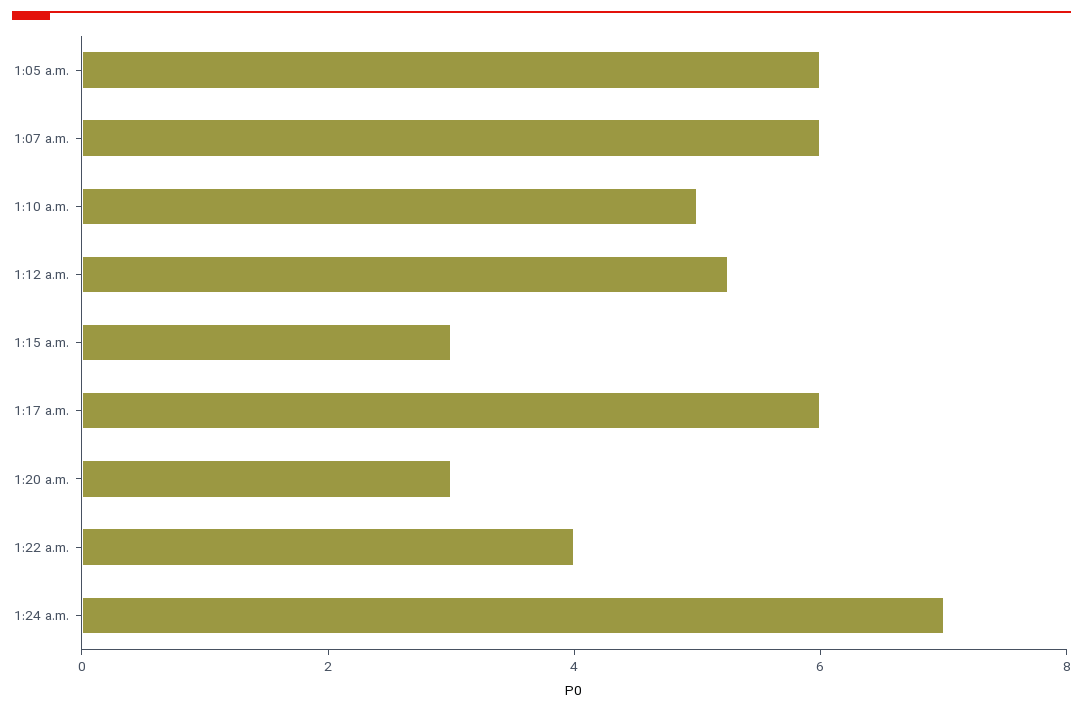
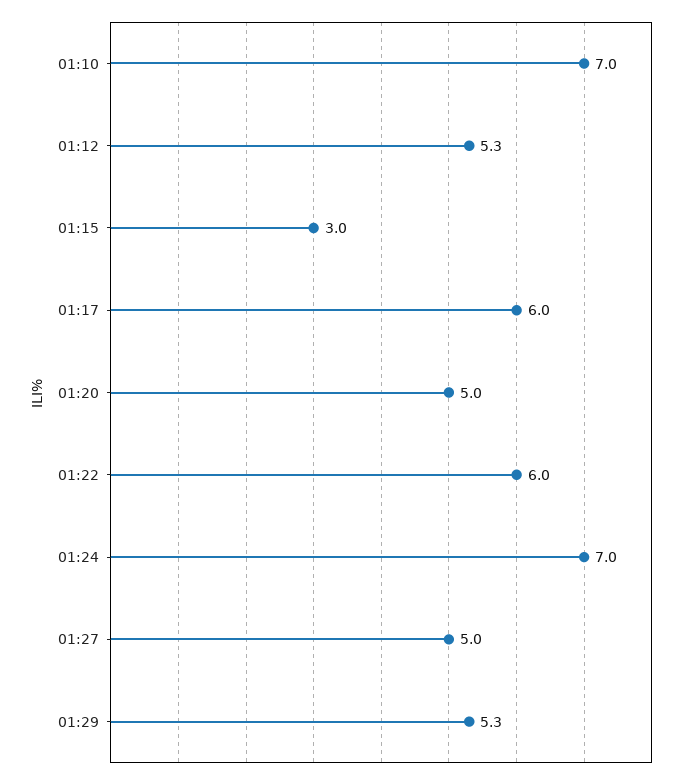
1:05 a.m.: 6 -> none
1:07 a.m.: 6 -> none
1:10 a.m.: 5 -> 7
1:20 a.m.: 3 -> 5
1:22 a.m.: 4 -> 6
01:27: none -> 5
01:29: none -> 5.3

